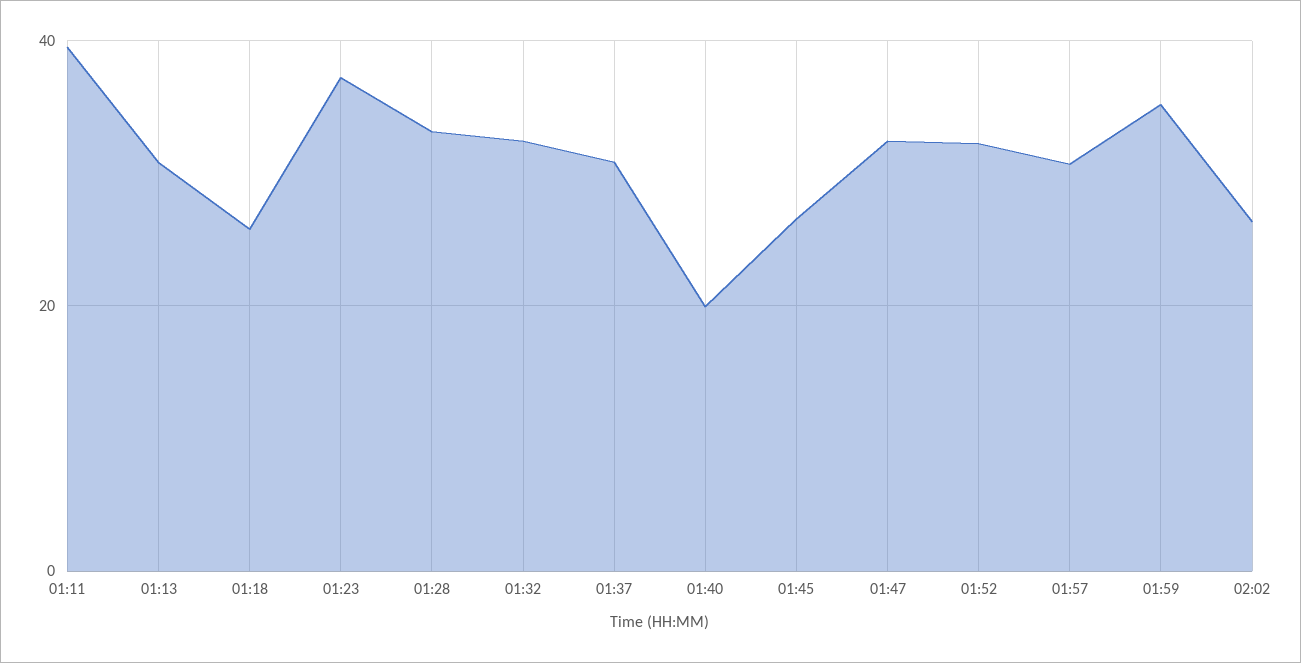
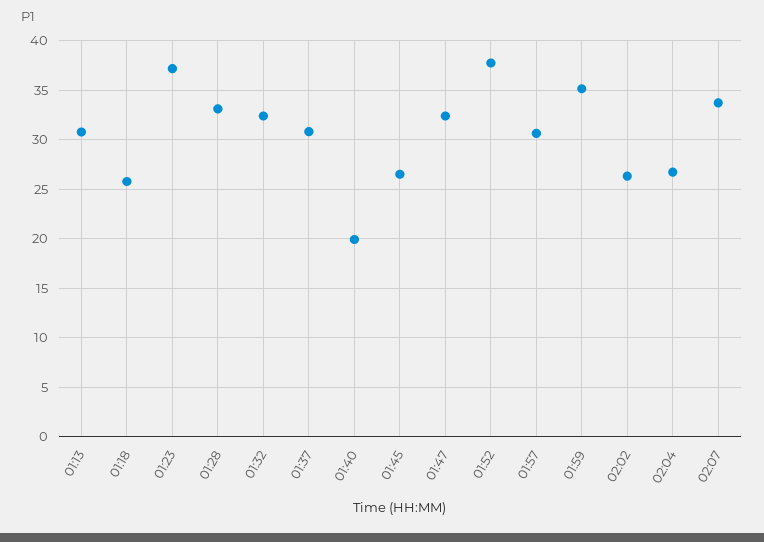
01:11: 40 -> none
01:52: 32 -> 38
02:04: none -> 27
02:07: none -> 34

